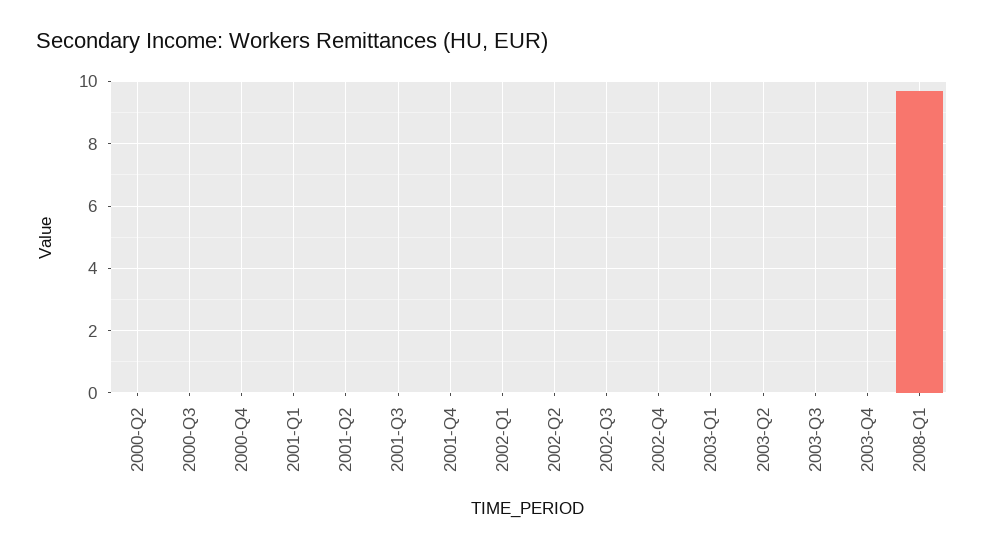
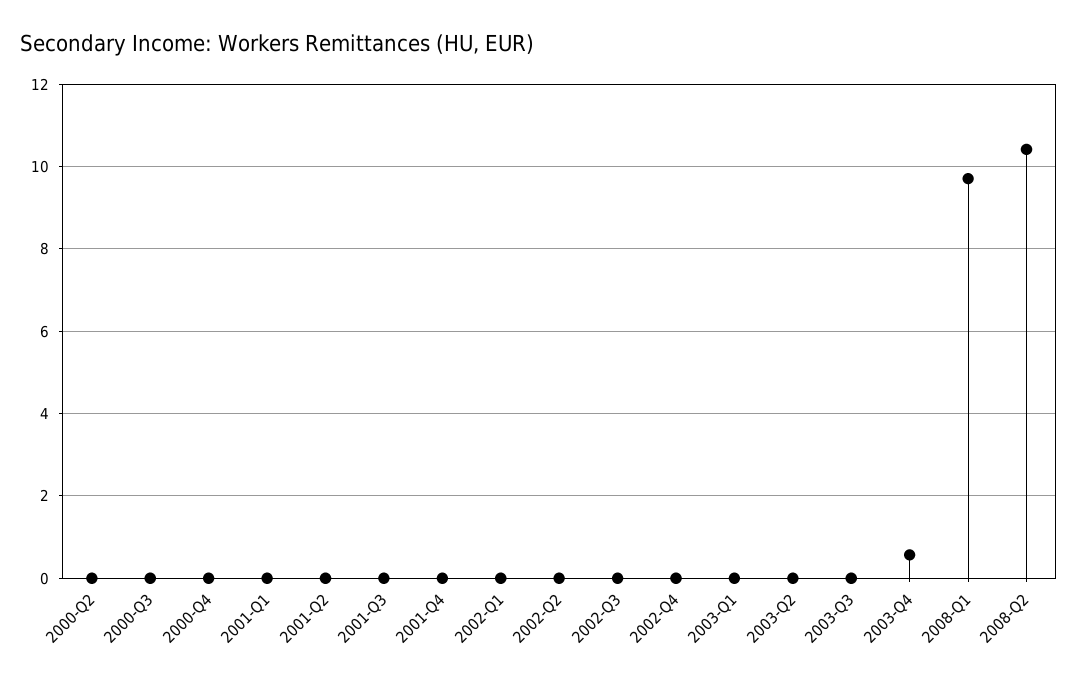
2003-Q4: 0 -> 0.6
2008-Q2: none -> 10.4

